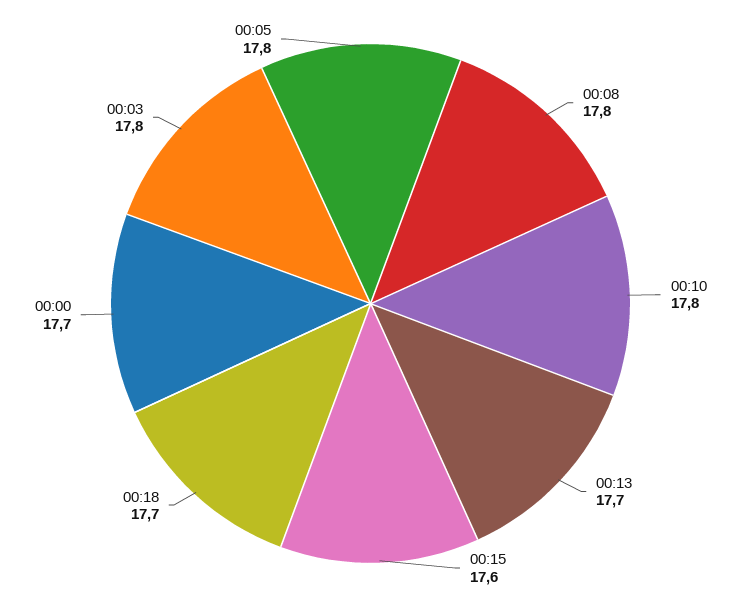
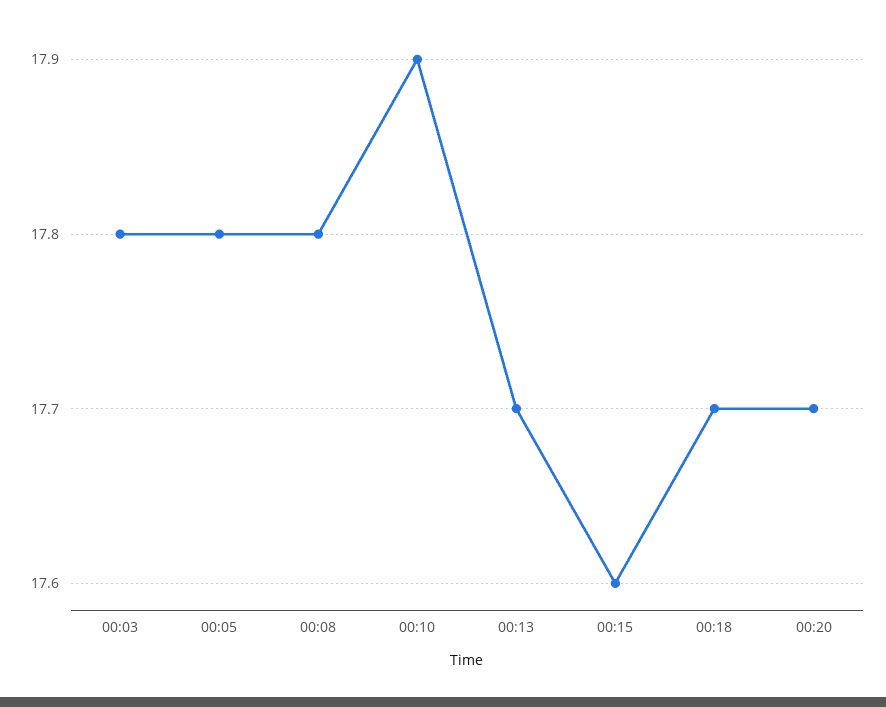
00:10: 17.8 -> 17.9
00:00: 17.7 -> none
00:20: none -> 17.7

